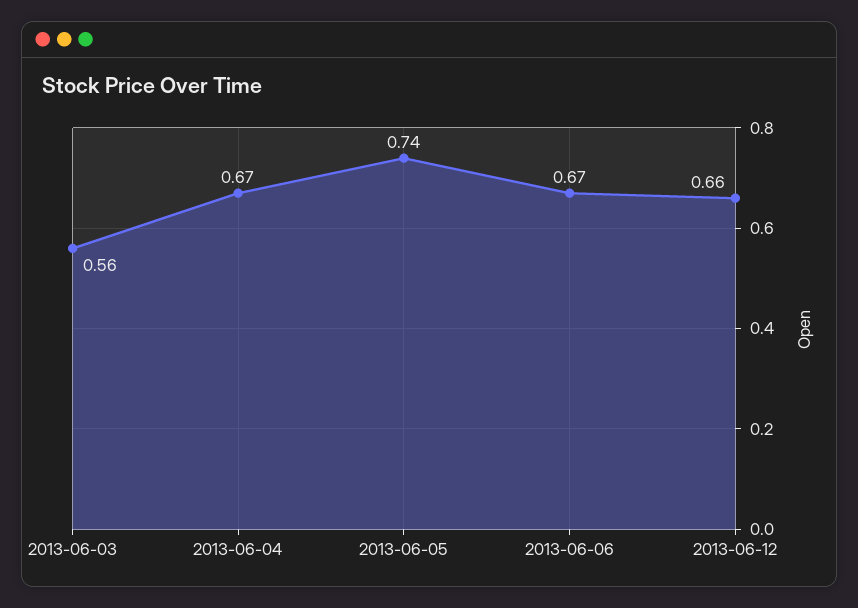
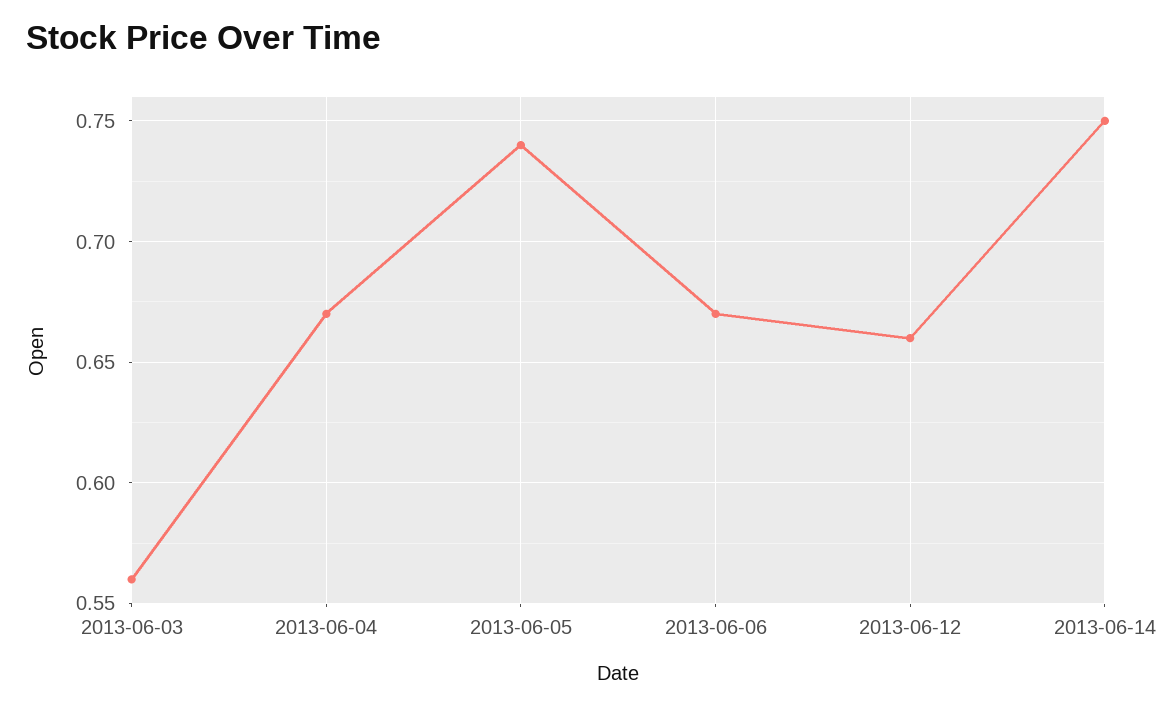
2013-06-14: none -> 0.75

